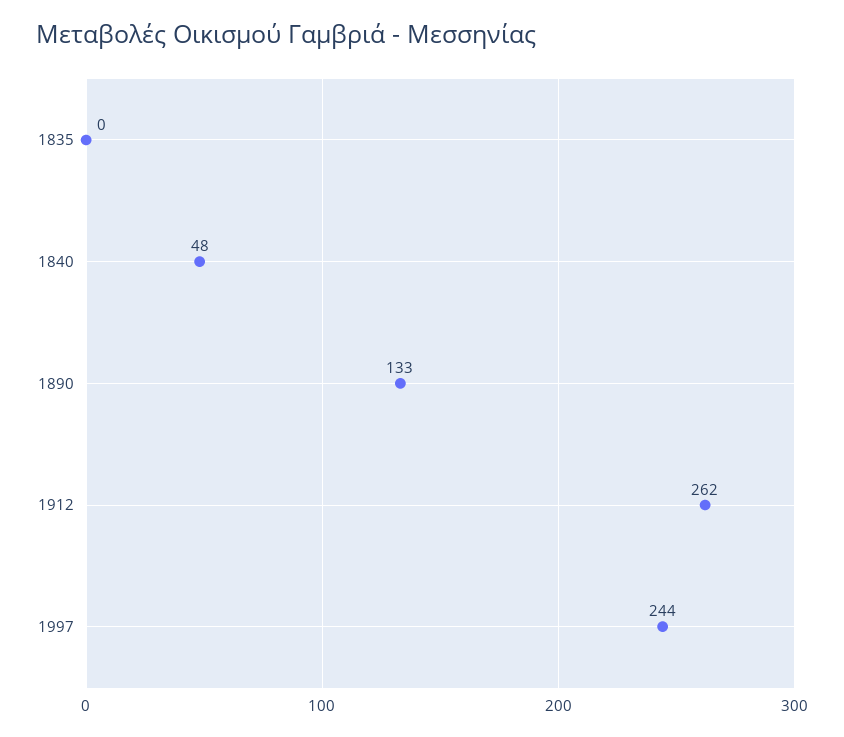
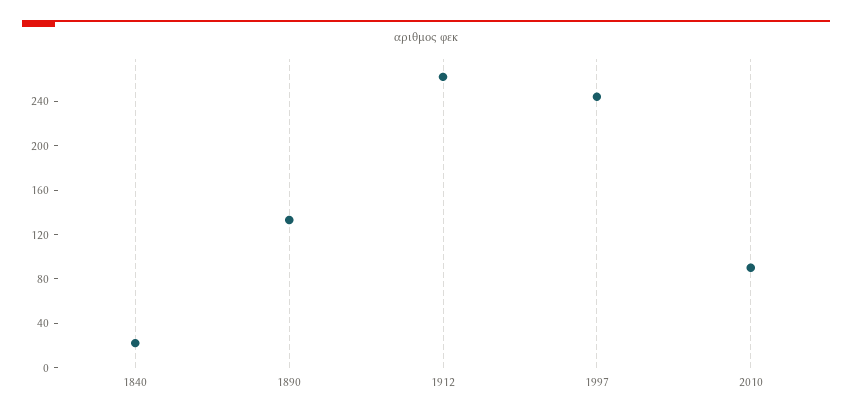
1835: 0 -> none
1840: 48 -> 20
2010: none -> 90

